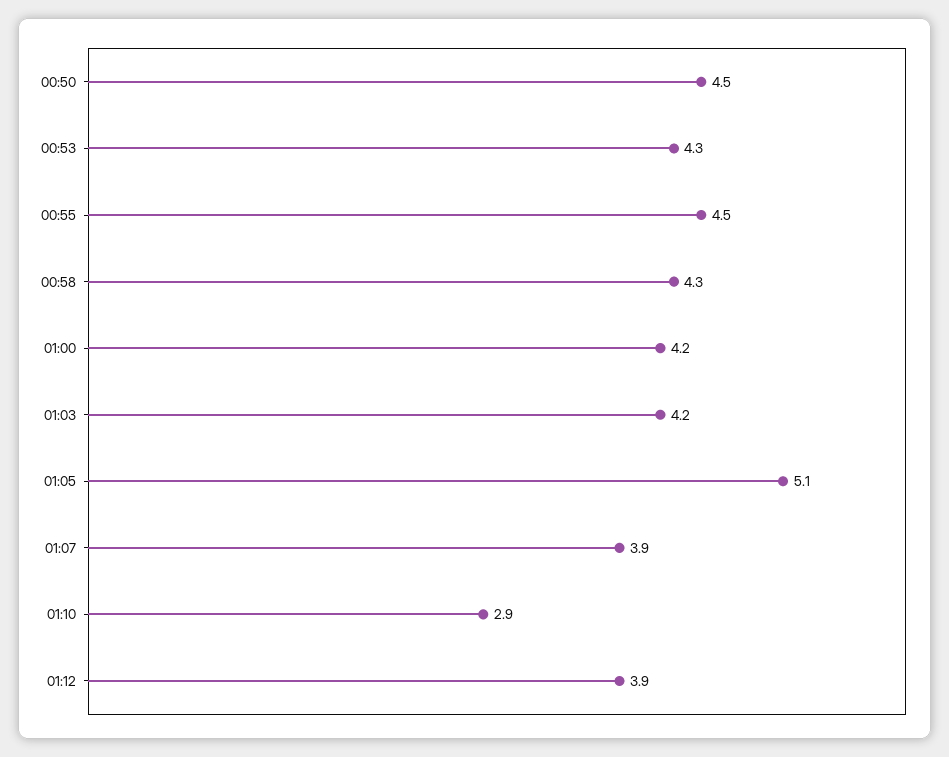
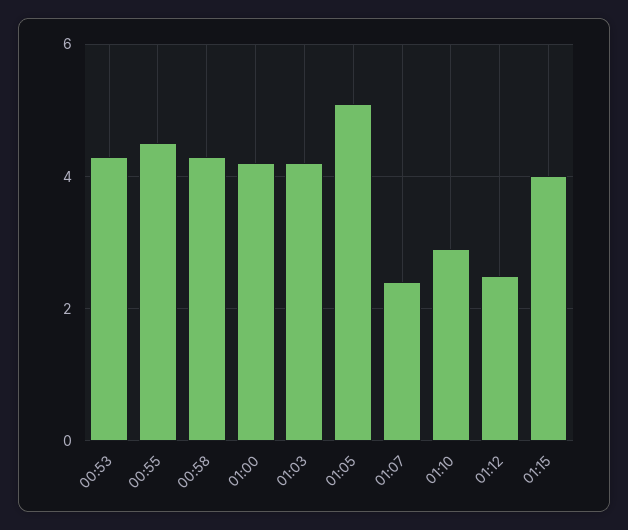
00:50: 4.5 -> none
01:07: 3.9 -> 2.5
01:12: 3.9 -> 2.5
01:15: none -> 4

